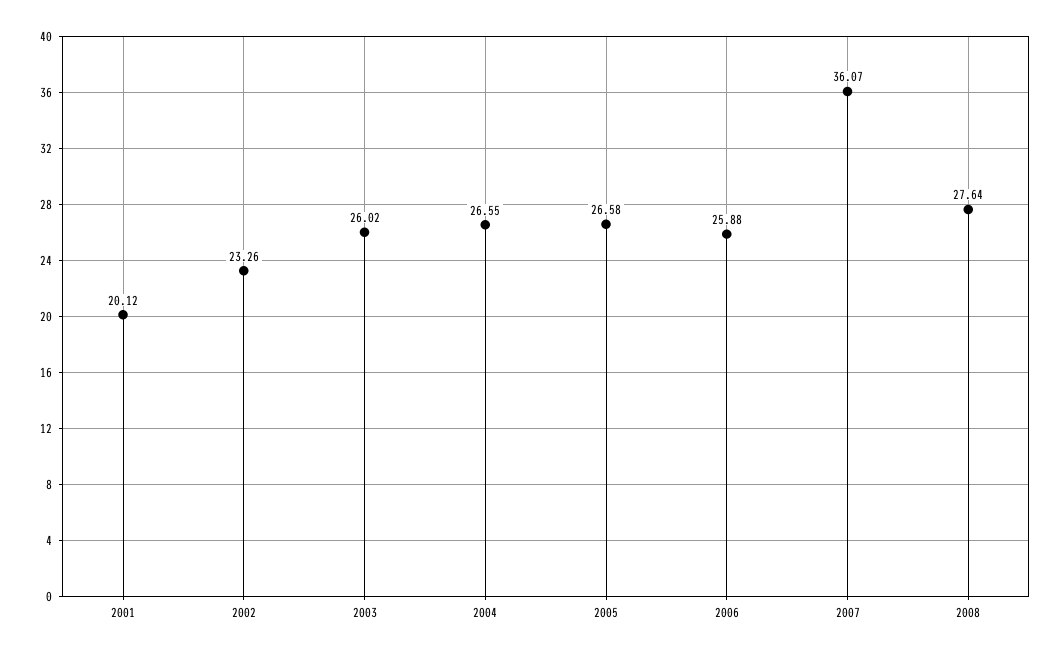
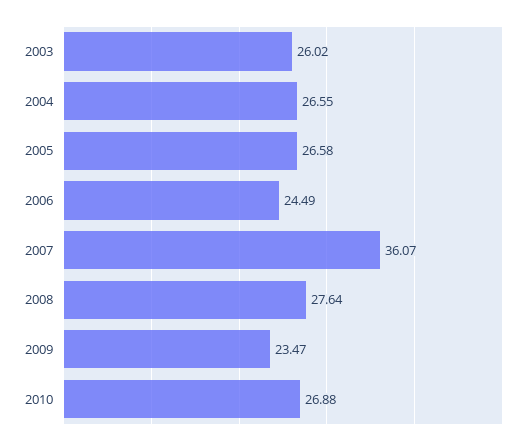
2001: 20.12 -> none
2002: 23.26 -> none
2006: 25.88 -> 24.49
2009: none -> 23.47
2010: none -> 26.88

